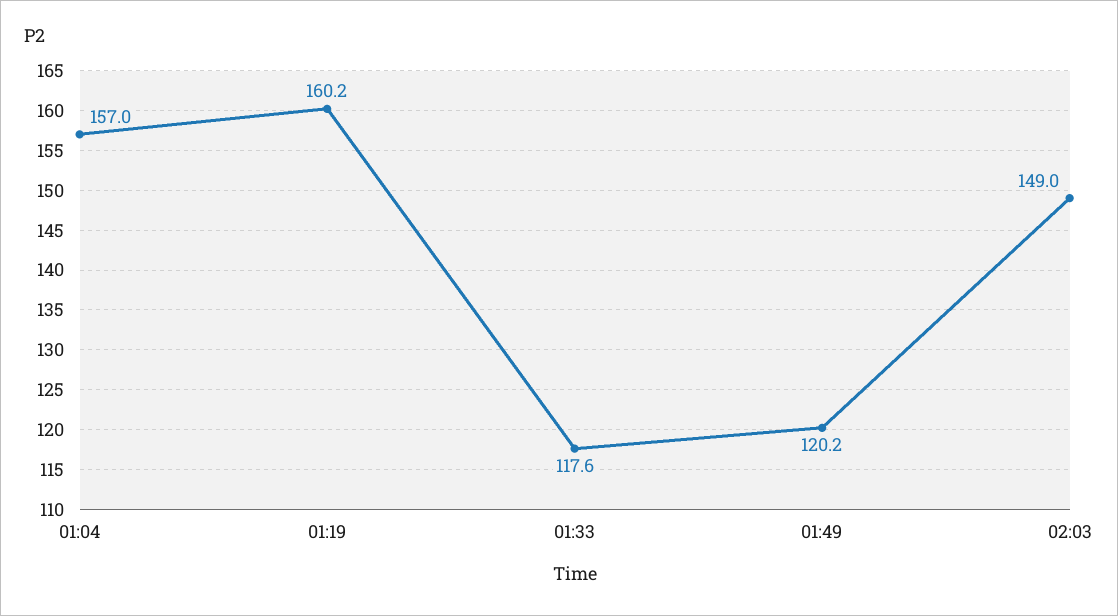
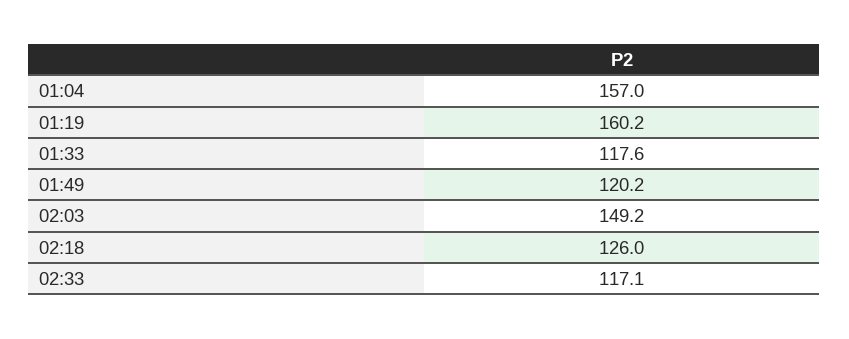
02:03: 149 -> 149.2
02:18: none -> 126
02:33: none -> 117.1

